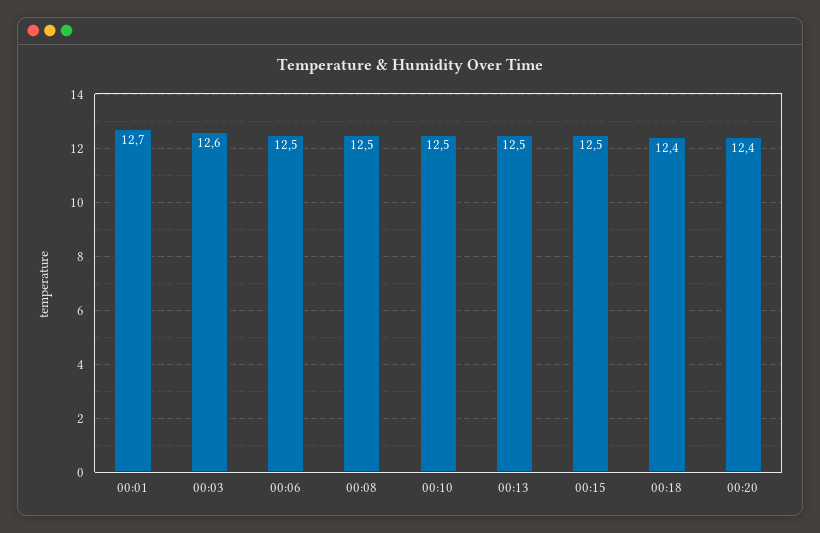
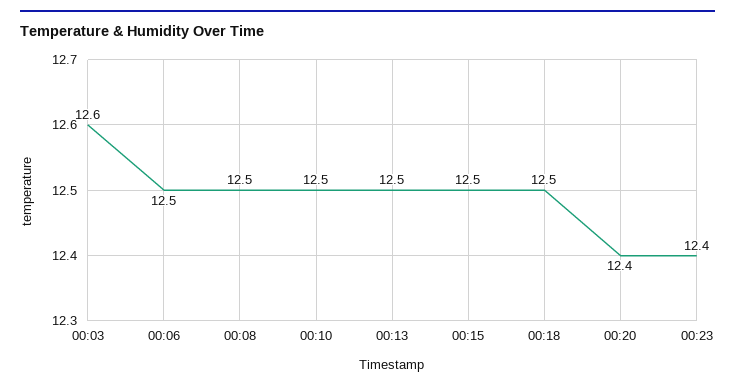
00:01: 12.7 -> none
00:18: 12.4 -> 12.5
00:23: none -> 12.4

